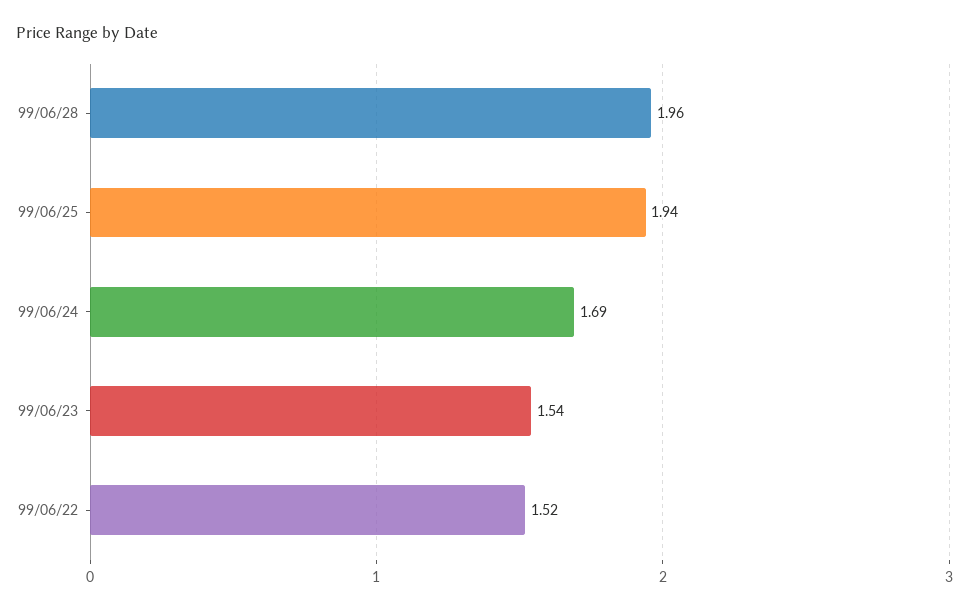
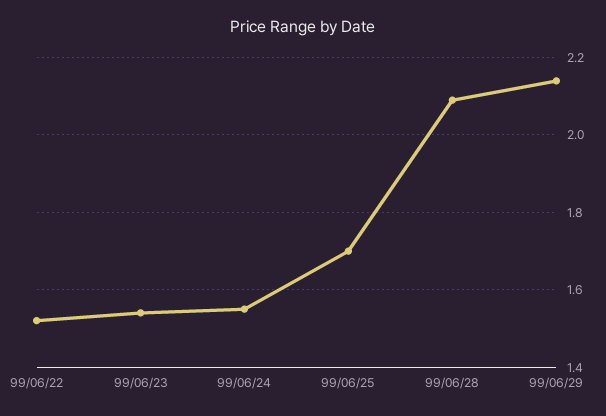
99/06/28: 1.96 -> 2.1
99/06/25: 1.94 -> 1.7
99/06/24: 1.69 -> 1.55
99/06/29: none -> 2.15

